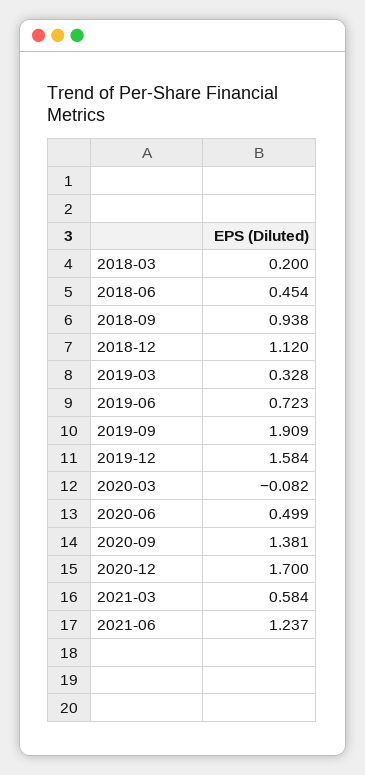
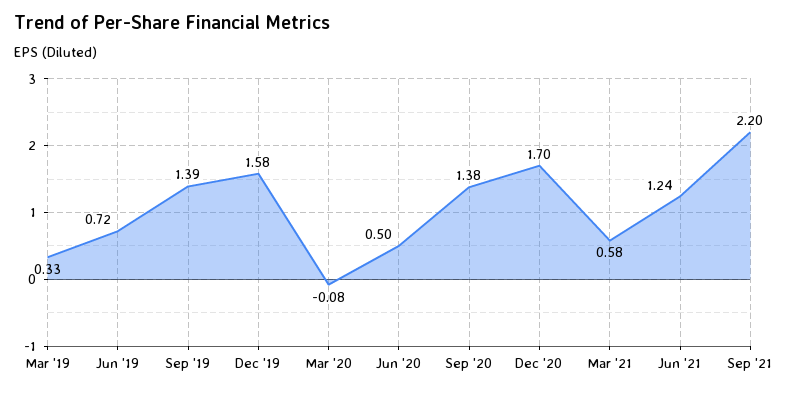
2018-03: 0.2 -> none
2018-06: 0.454 -> none
2018-09: 0.938 -> none
2018-12: 1.12 -> none
2019-09: 1.909 -> 1.39
Sep '21: none -> 2.2

